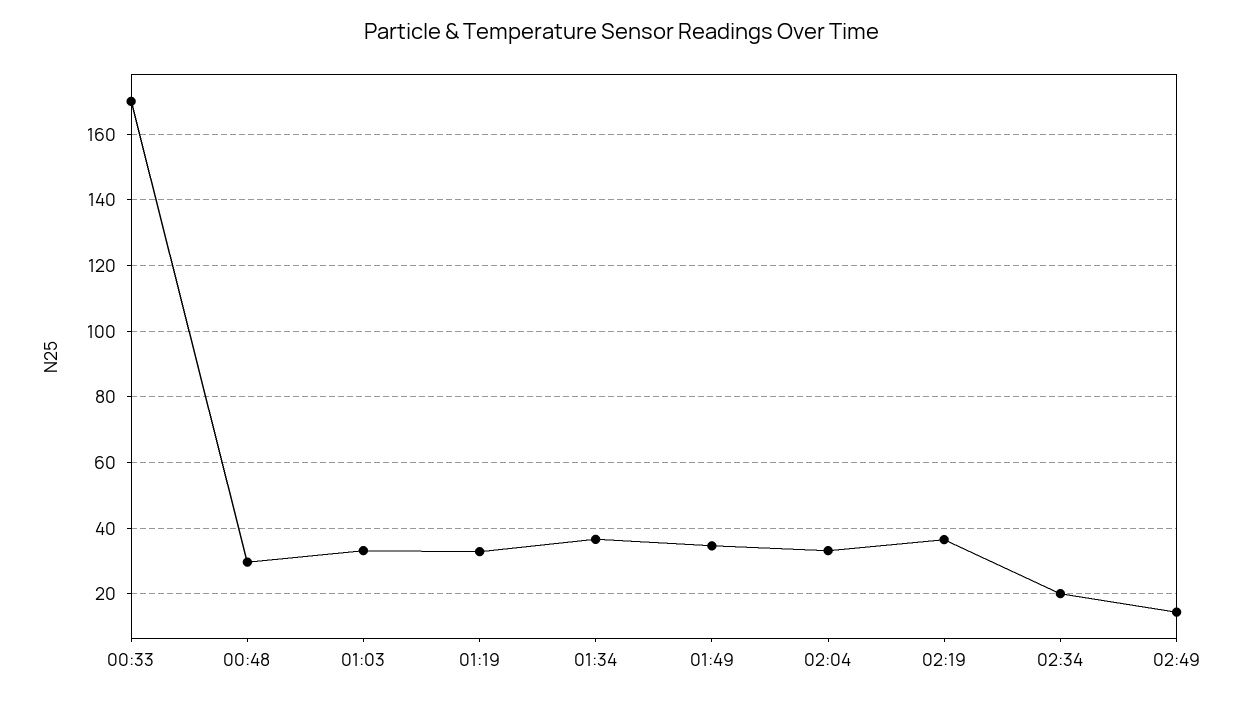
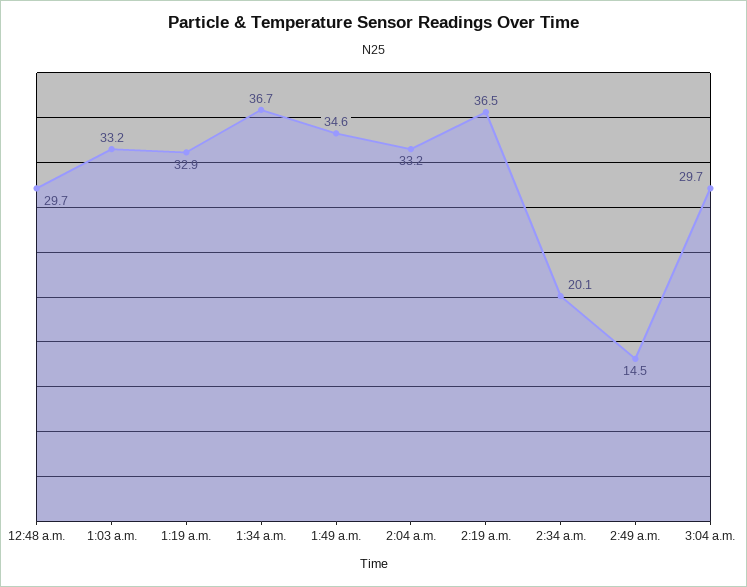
00:33: 170 -> none
3:04 a.m.: none -> 29.7

